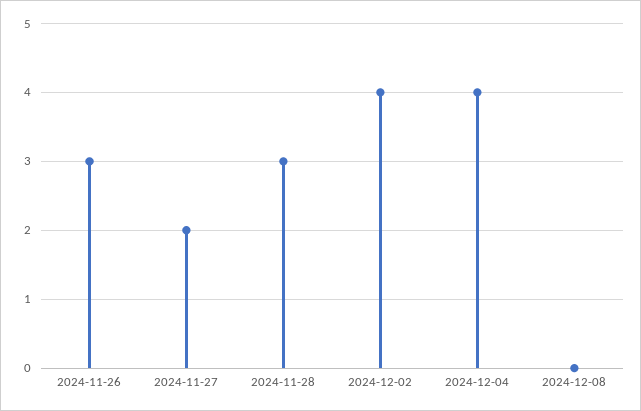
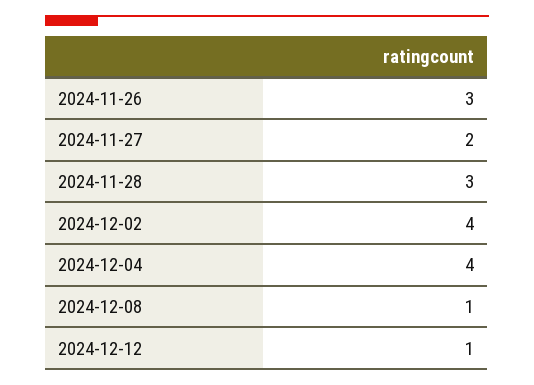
2024-12-08: 0 -> 1
2024-12-12: none -> 1

